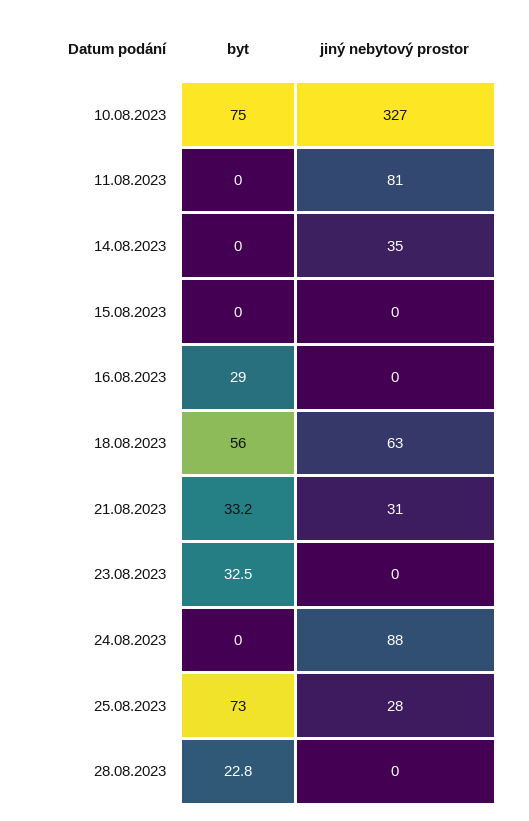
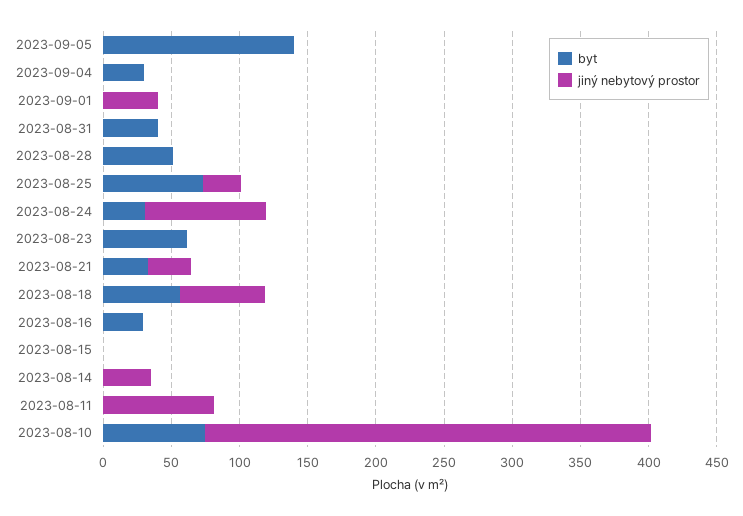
byt, 23.08.2023: 32.5 -> 60
byt, 24.08.2023: 0 -> 30
byt, 28.08.2023: 22.8 -> 50
byt, 2023-09-05: none -> 140
jiný nebytový prostor, 2023-09-05: none -> 0
byt, 2023-09-04: none -> 30
jiný nebytový prostor, 2023-09-04: none -> 0
byt, 2023-09-01: none -> 0
jiný nebytový prostor, 2023-09-01: none -> 40
byt, 2023-08-31: none -> 40
jiný nebytový prostor, 2023-08-31: none -> 0

